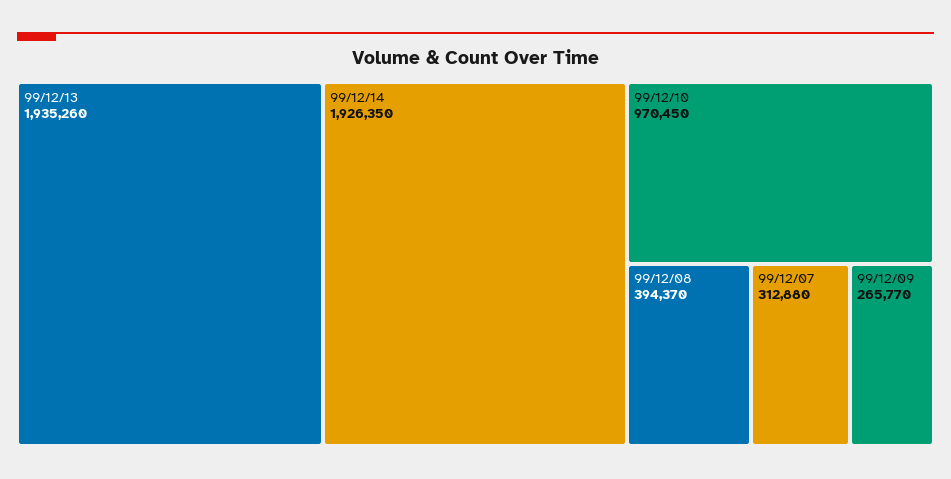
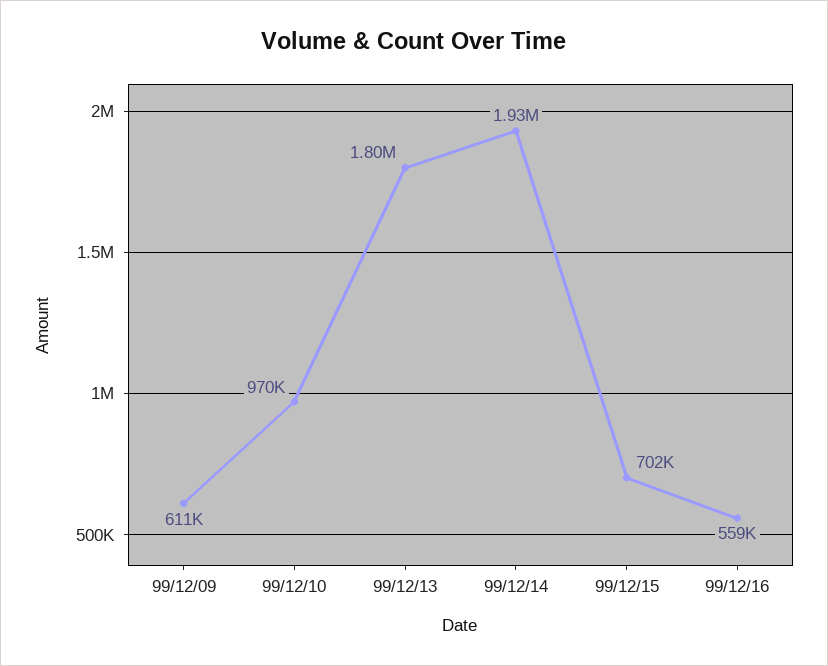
99/12/13: 1935260 -> 1800000
99/12/08: 394370 -> none
99/12/07: 312880 -> none
99/12/09: 265770 -> 611000
99/12/15: none -> 702000
99/12/16: none -> 559000

